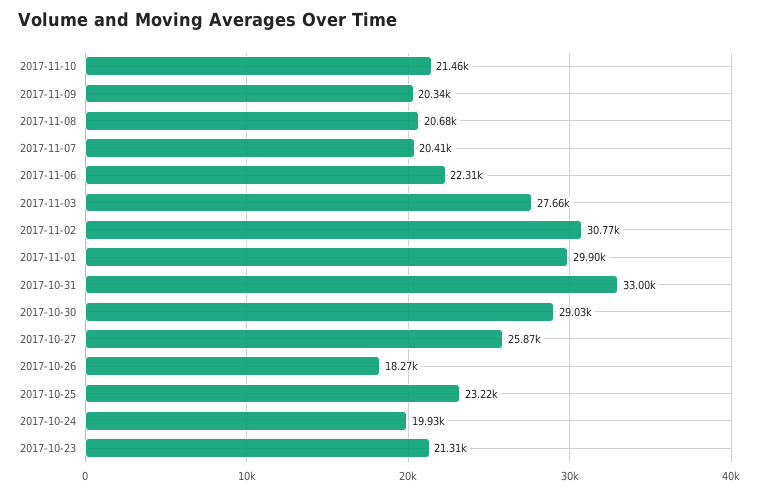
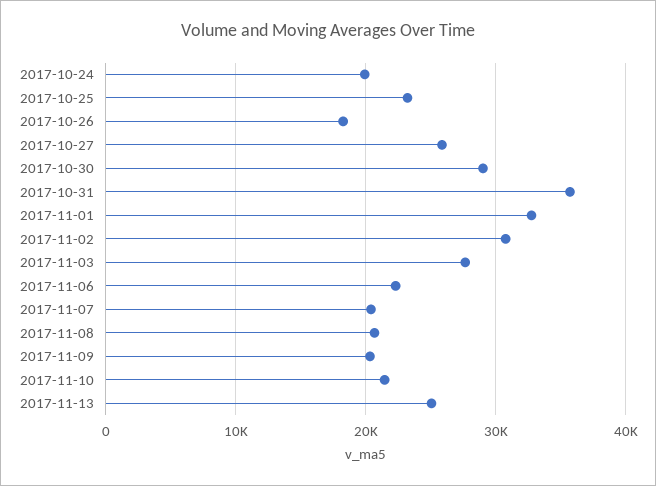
2017-11-01: 29900 -> 33000
2017-10-31: 33000 -> 36000
2017-10-23: 21310 -> none
2017-11-13: none -> 25000

